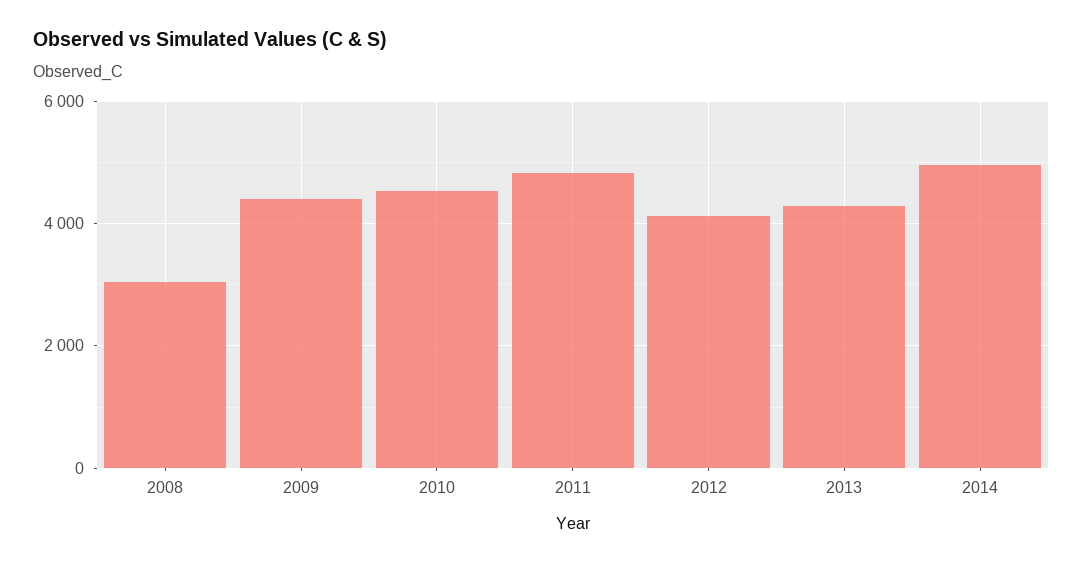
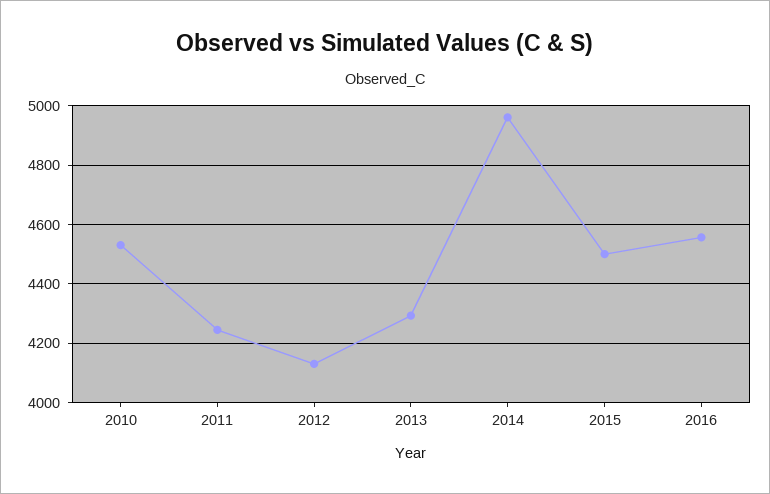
2008: 3000 -> none
2009: 4400 -> none
2011: 4800 -> 4250
2015: none -> 4500
2016: none -> 4550

